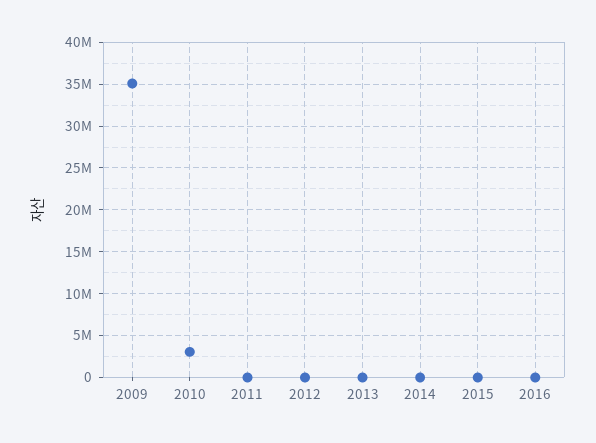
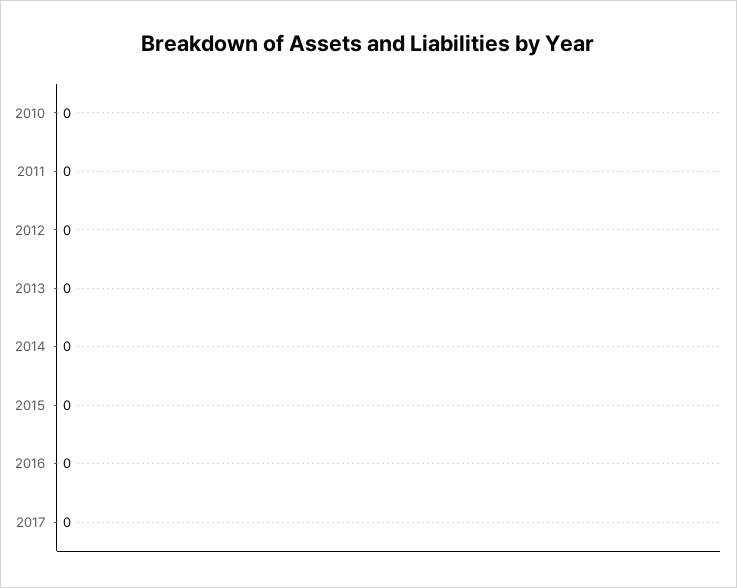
2009: 35000000 -> none
2010: 3000000 -> 0
2017: none -> 0

